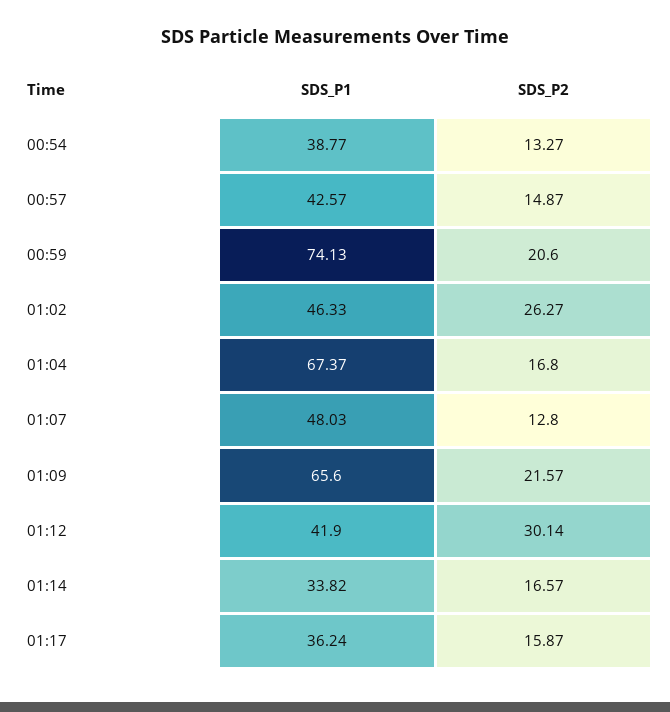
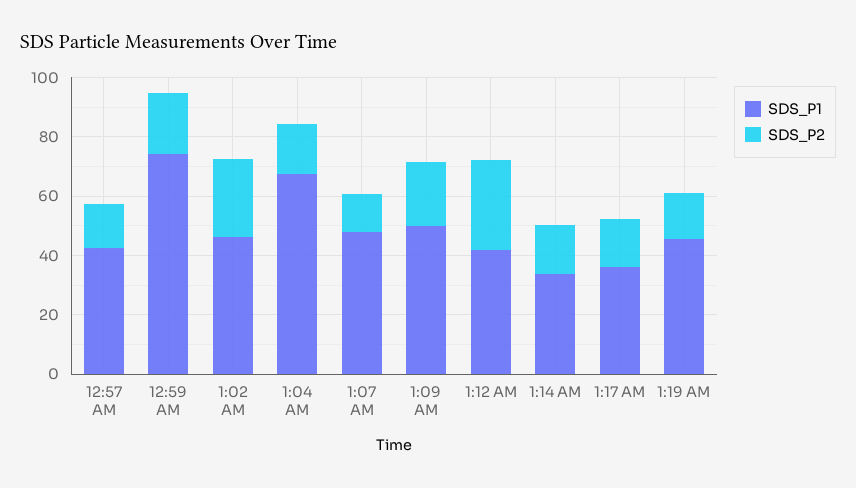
SDS_P1, 00:54: 38.77 -> none
SDS_P2, 00:54: 13.27 -> none
SDS_P1, 01:09: 65.6 -> 50
SDS_P1, 1:19 AM: none -> 45
SDS_P2, 1:19 AM: none -> 15

